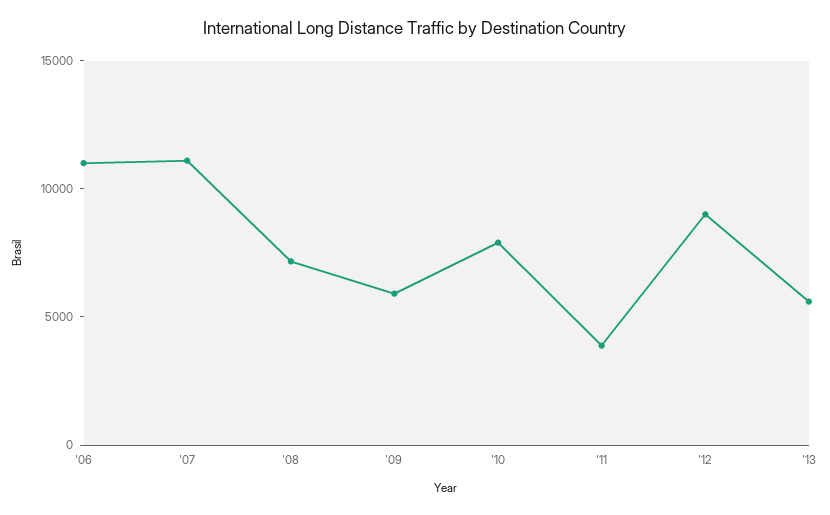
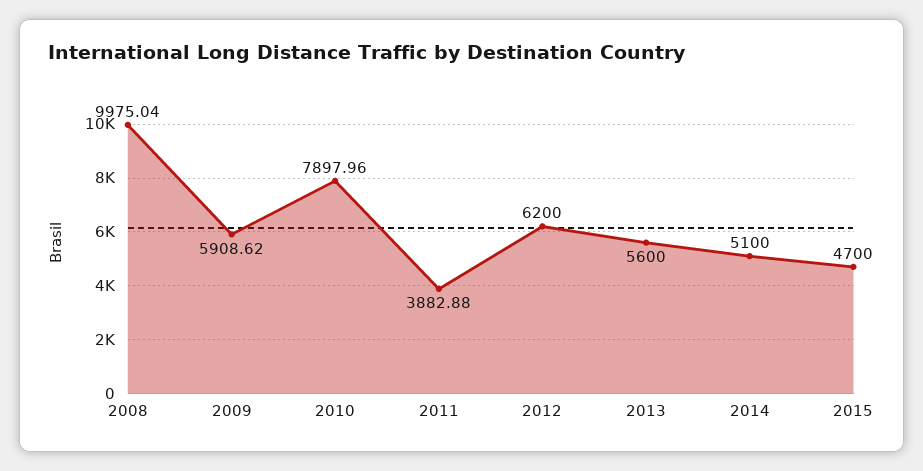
'06: 11000 -> none
'07: 11000 -> none
'08: 7000 -> 9975.04
'12: 9000 -> 6200
2014: none -> 5100
2015: none -> 4700

